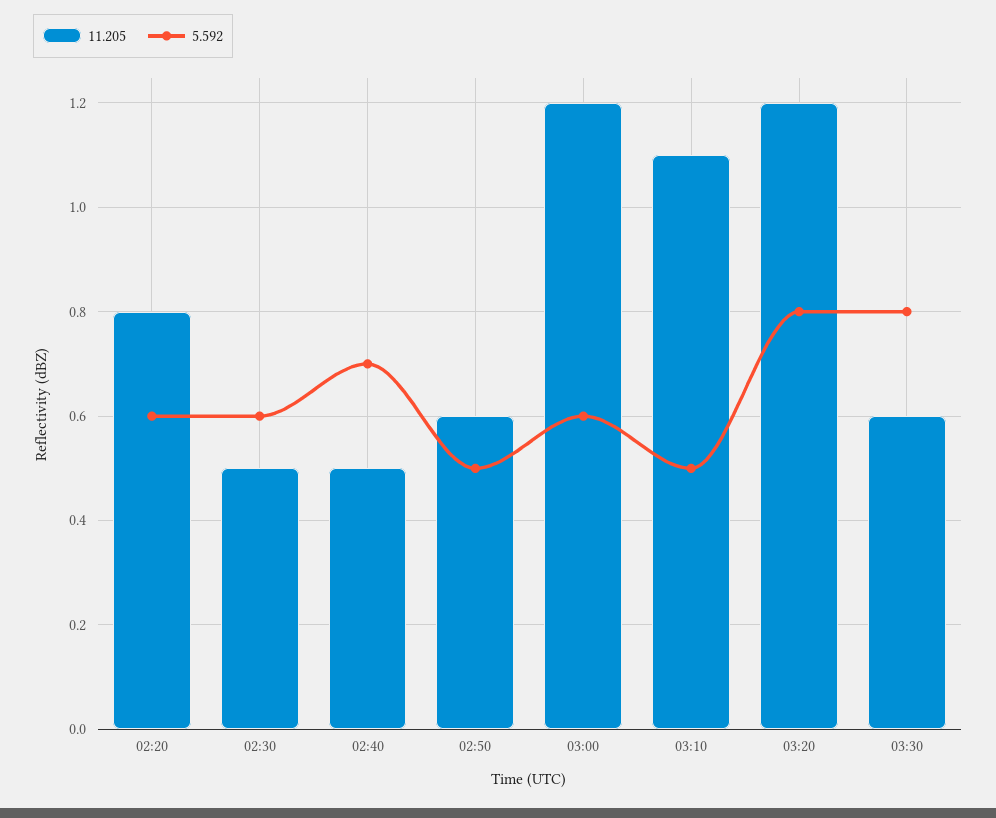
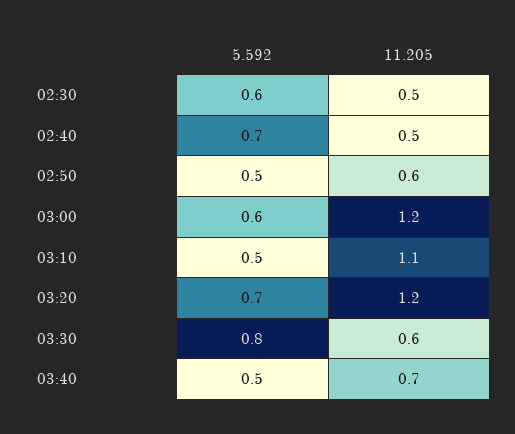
11.205, 02:20: 0.8 -> none
5.592, 02:20: 0.6 -> none
5.592, 03:20: 0.8 -> 0.7
5.592, 03:40: none -> 0.5
11.205, 03:40: none -> 0.7

